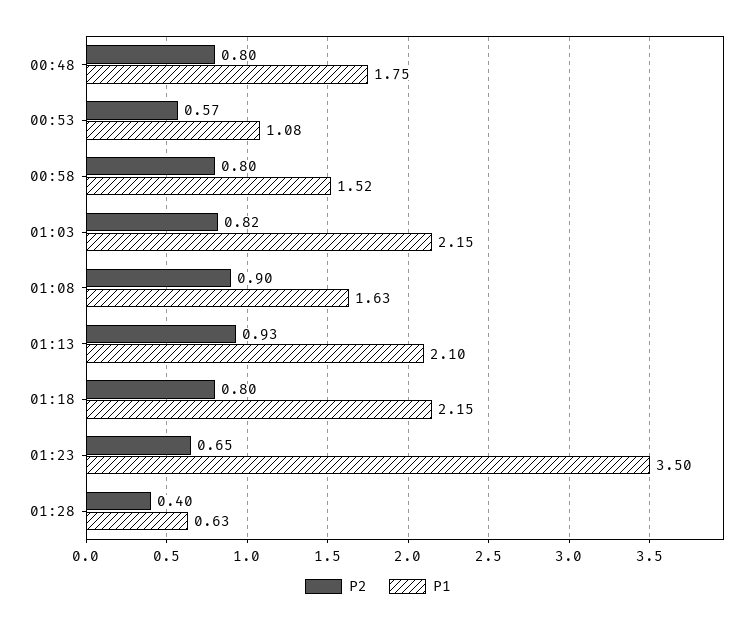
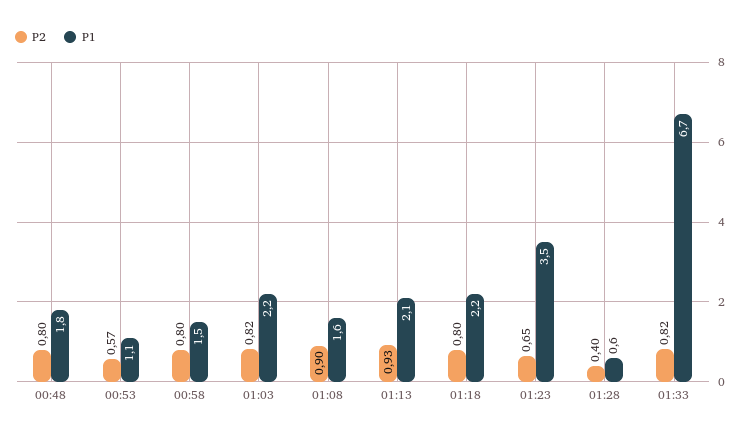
P2, 01:33: none -> 0.82
P1, 01:33: none -> 6.7

